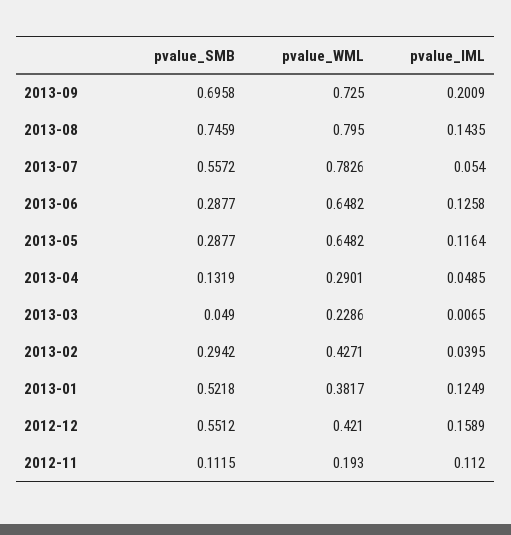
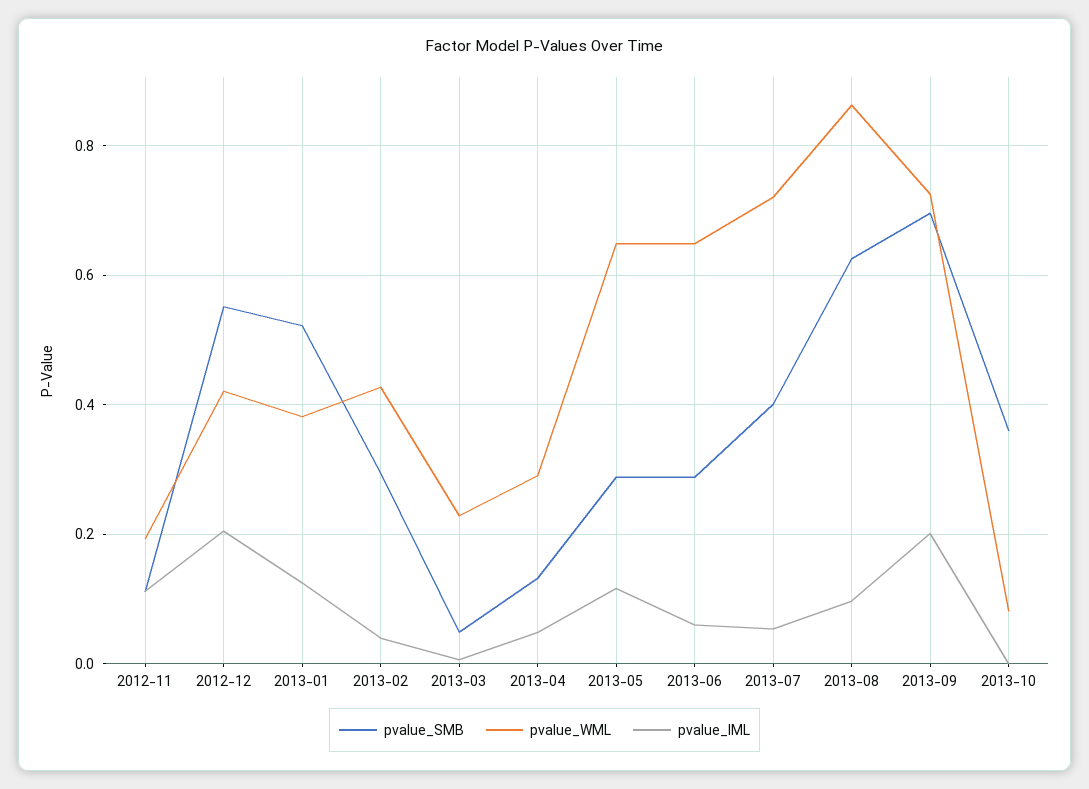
pvalue_SMB, 2013-08: 0.7459 -> 0.62
pvalue_WML, 2013-08: 0.795 -> 0.86
pvalue_IML, 2013-08: 0.1435 -> 0.1
pvalue_SMB, 2013-07: 0.5572 -> 0.4
pvalue_WML, 2013-07: 0.7826 -> 0.72
pvalue_IML, 2013-06: 0.1258 -> 0.06
pvalue_IML, 2012-12: 0.1589 -> 0.2
pvalue_SMB, 2013-10: none -> 0.36
pvalue_WML, 2013-10: none -> 0.08
pvalue_IML, 2013-10: none -> 0

